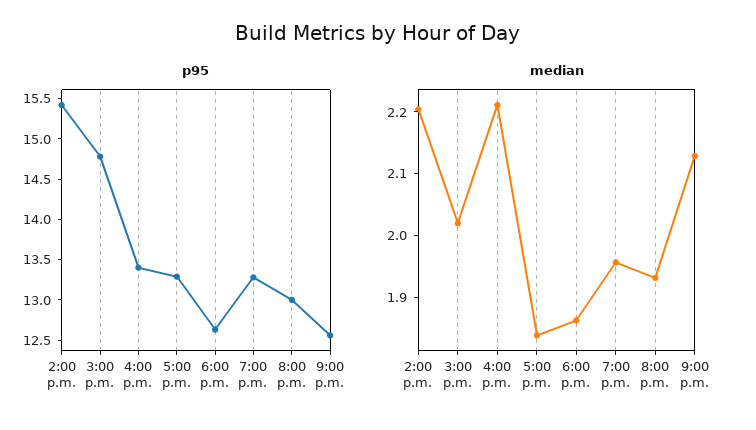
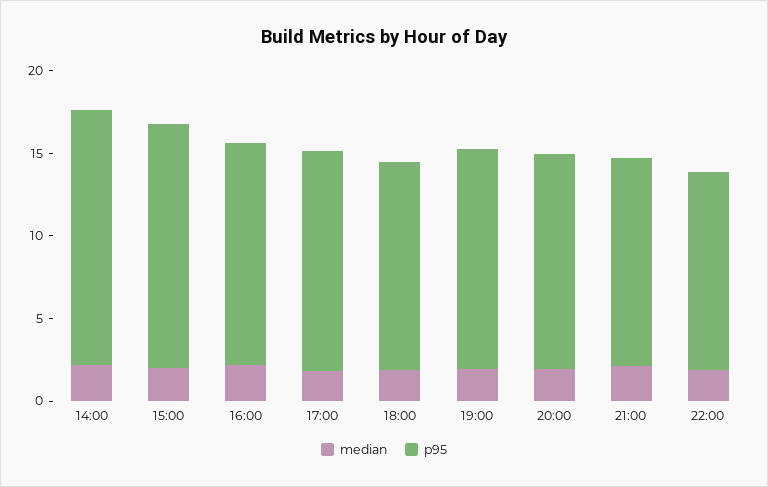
median, 22:00: none -> 2
p95, 22:00: none -> 12

